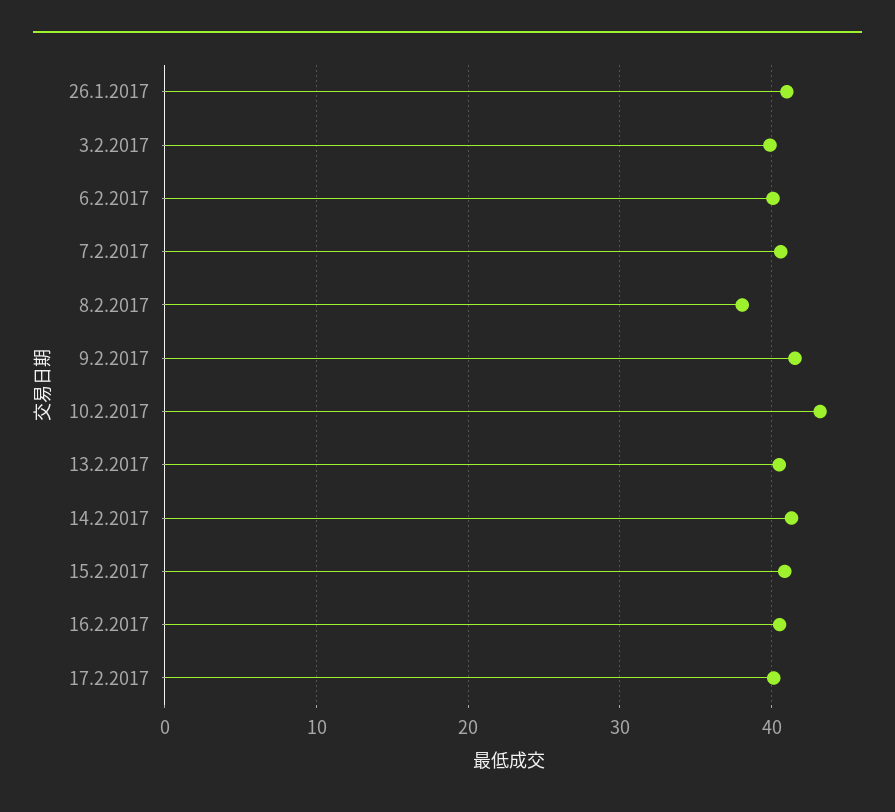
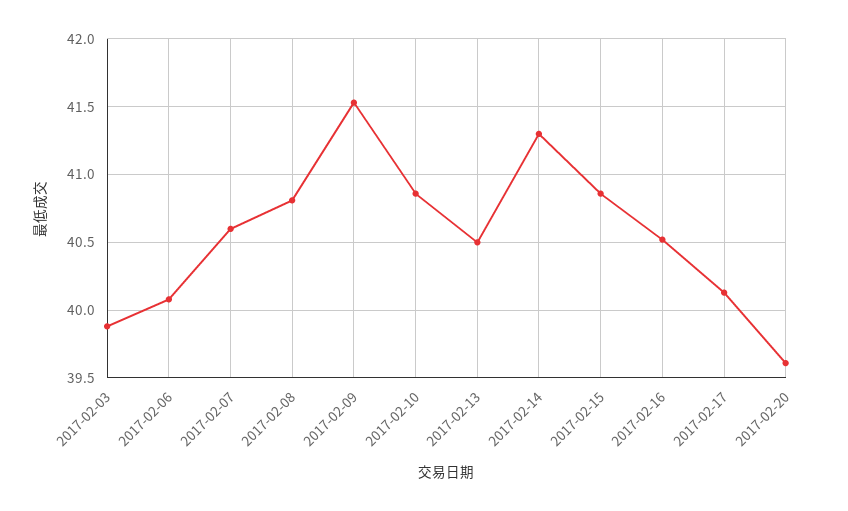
26.1.2017: 41 -> none
8.2.2017: 38 -> 40.8
10.2.2017: 43 -> 40.85
2017-02-20: none -> 39.6

